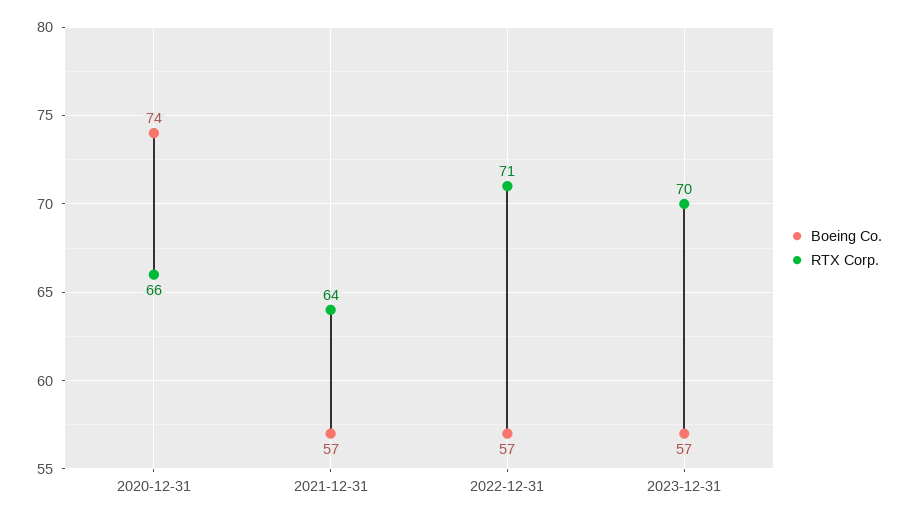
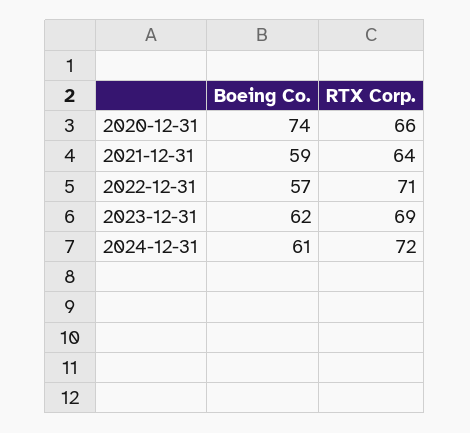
Boeing Co., 2021-12-31: 57 -> 59
Boeing Co., 2023-12-31: 57 -> 62
RTX Corp., 2023-12-31: 70 -> 69
Boeing Co., 2024-12-31: none -> 61
RTX Corp., 2024-12-31: none -> 72

